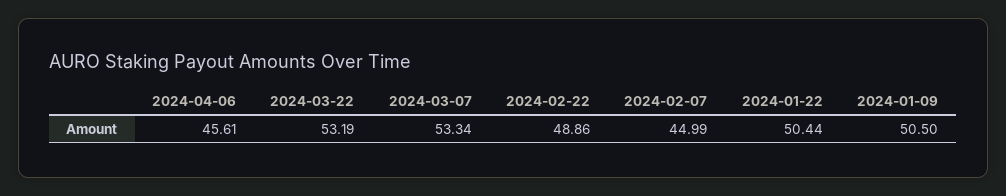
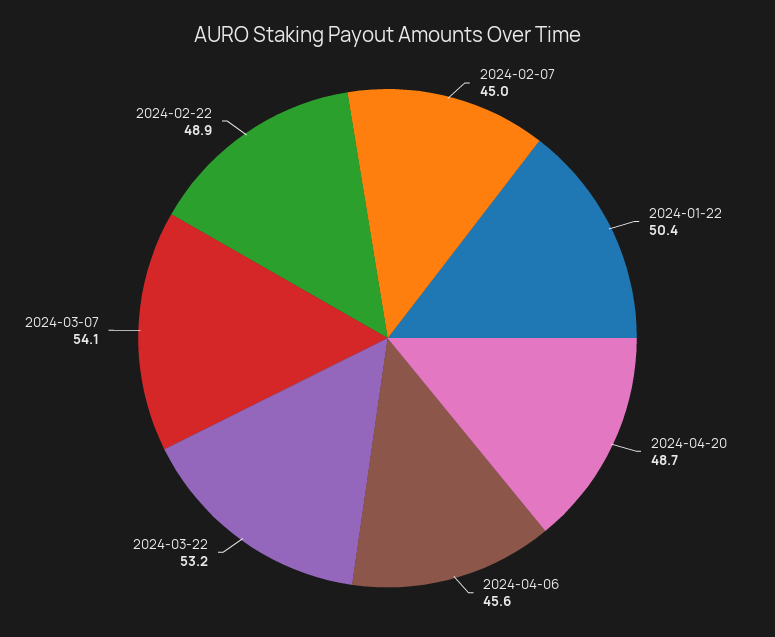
2024-03-07: 53.34 -> 54.1
2024-01-09: 50.5 -> none
2024-04-20: none -> 48.7

